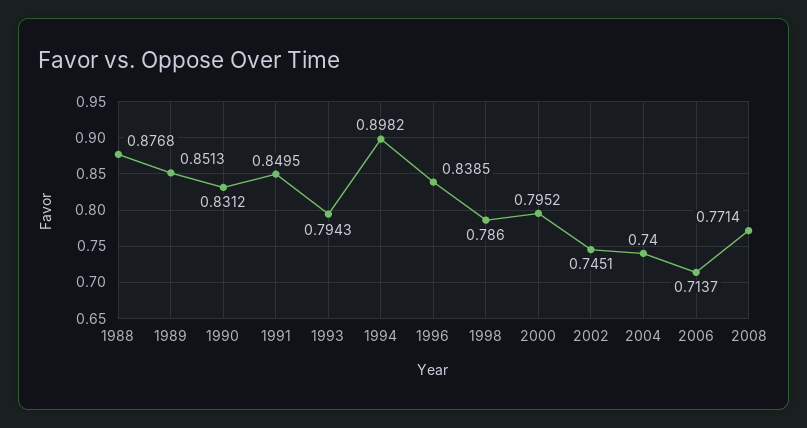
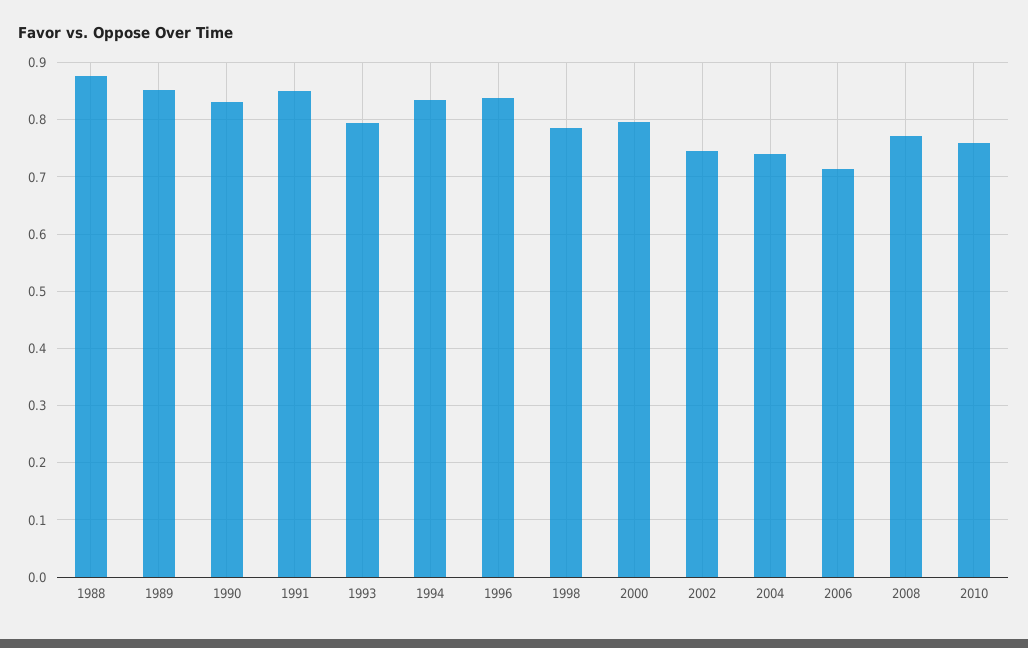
1994: 0.8982 -> 0.84
2010: none -> 0.76

